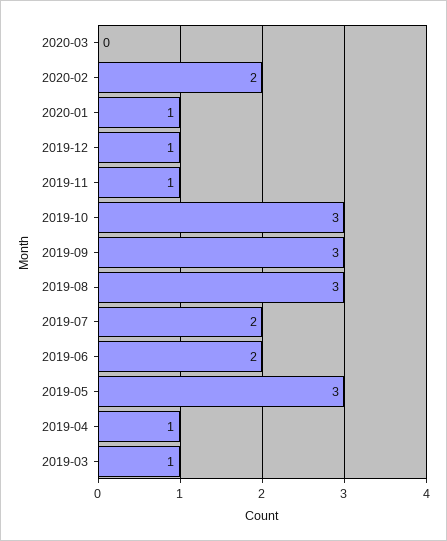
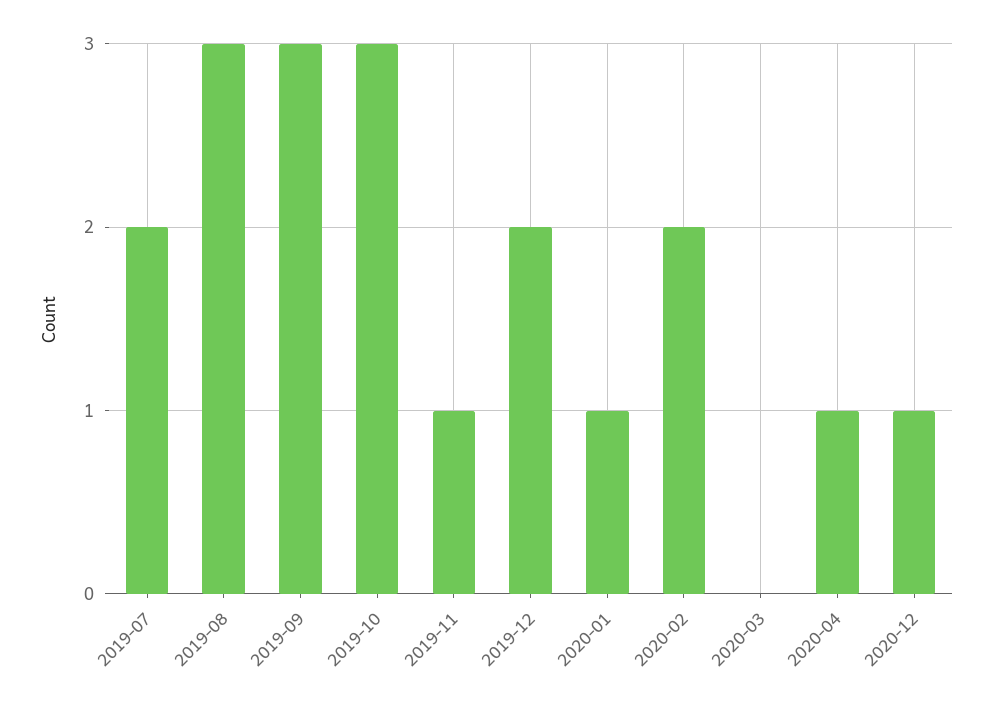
2019-12: 1 -> 2
2019-06: 2 -> none
2019-05: 3 -> none
2019-04: 1 -> none
2019-03: 1 -> none
2020-04: none -> 1
2020-12: none -> 1

